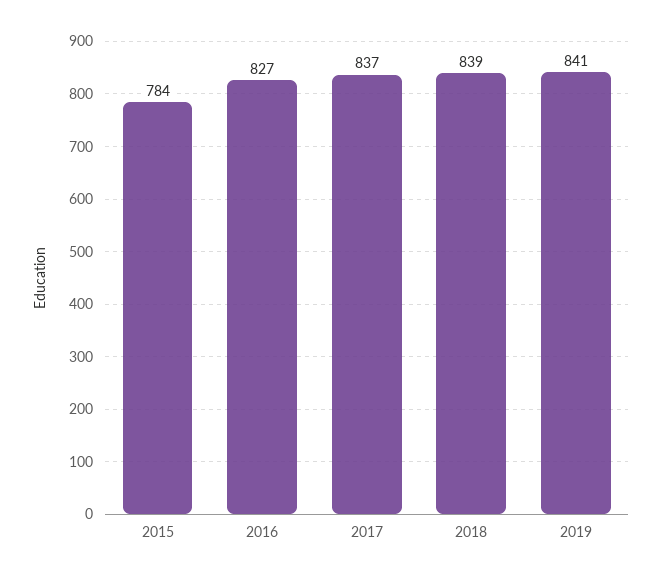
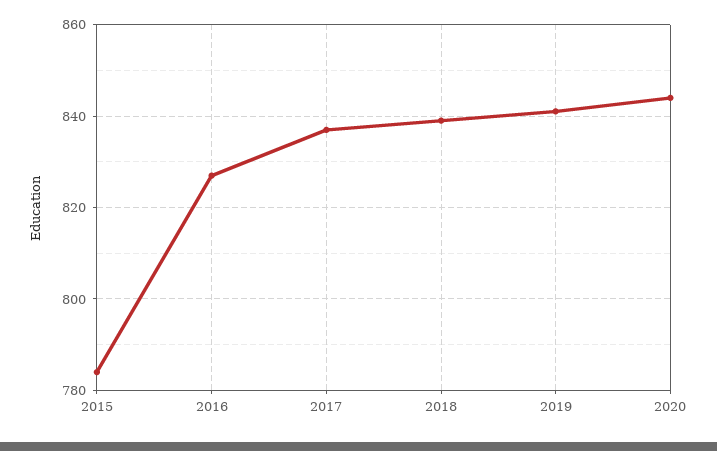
2020: none -> 845

